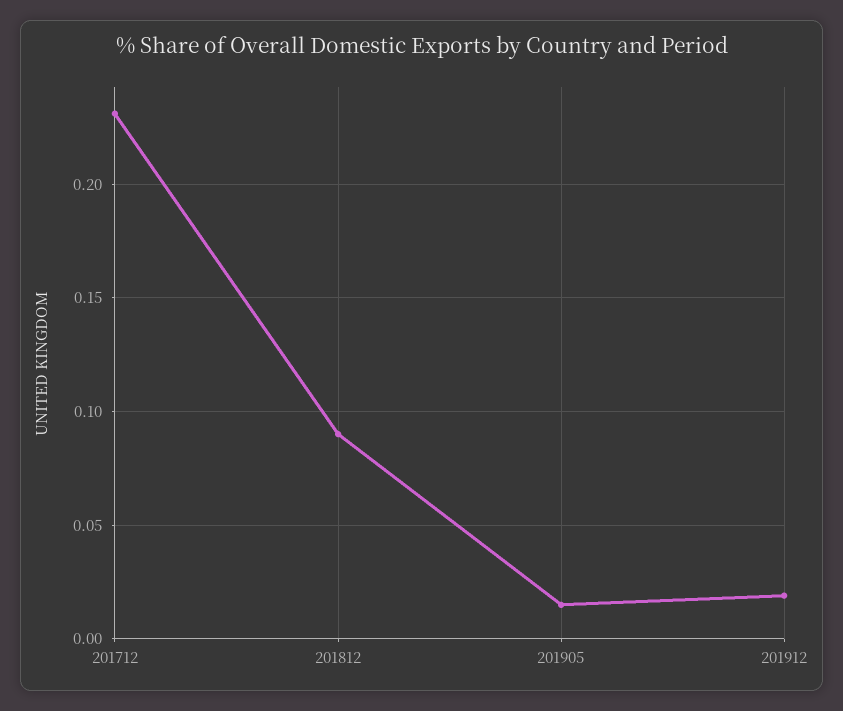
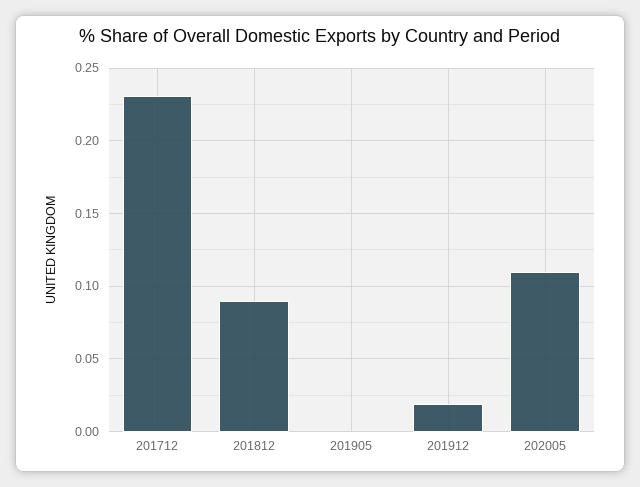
201905: 0.015 -> 0
202005: none -> 0.11

